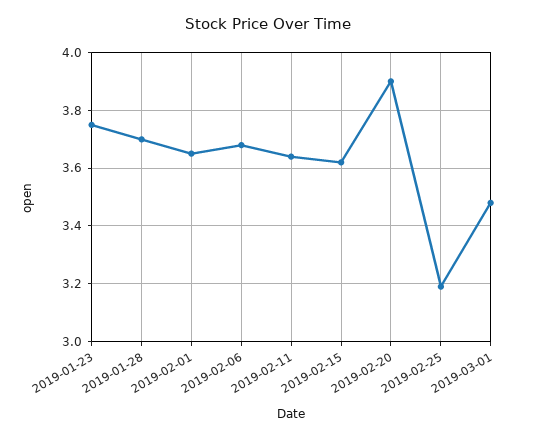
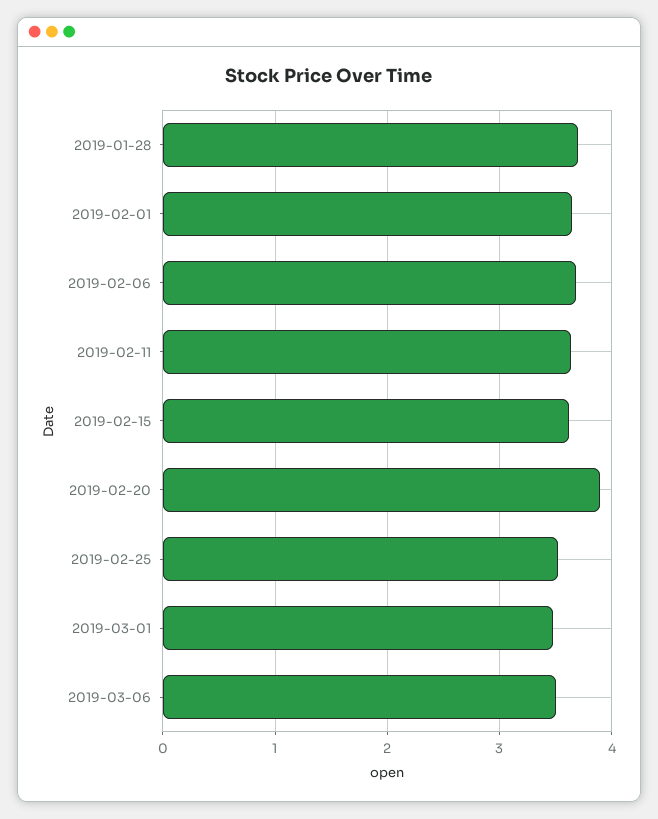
2019-01-23: 3.75 -> none
2019-02-25: 3.2 -> 3.5
2019-03-06: none -> 3.5

